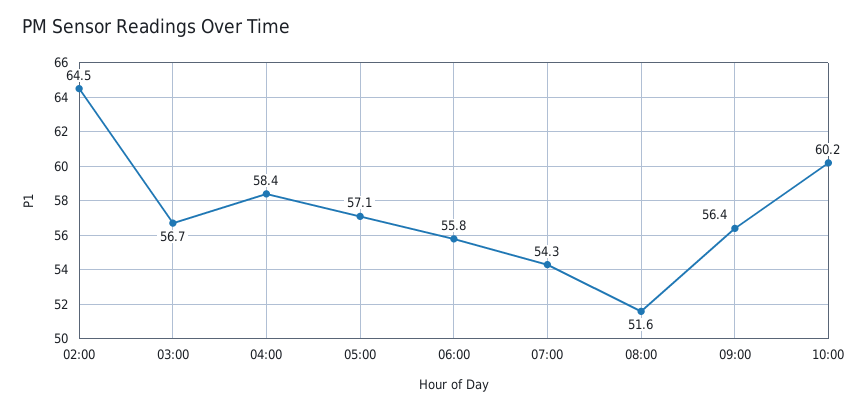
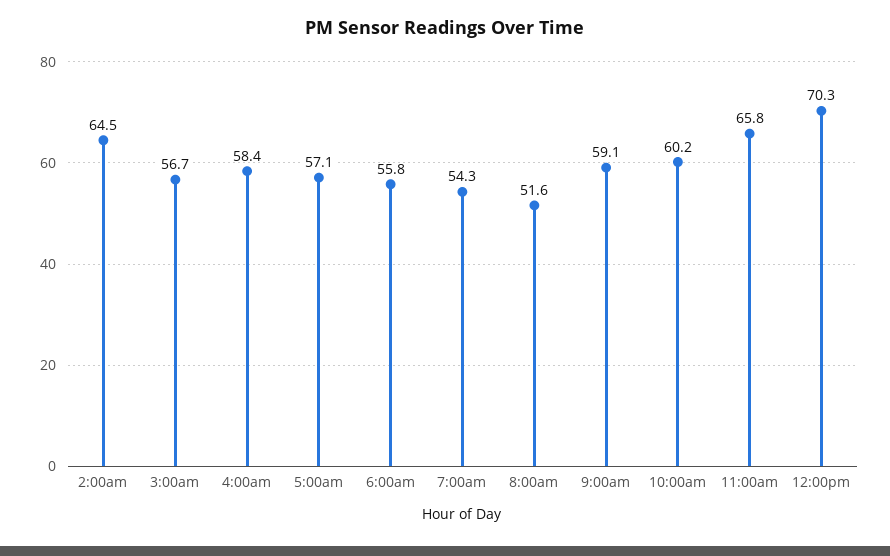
09:00: 56.4 -> 59.1
11:00am: none -> 65.8
12:00pm: none -> 70.3

